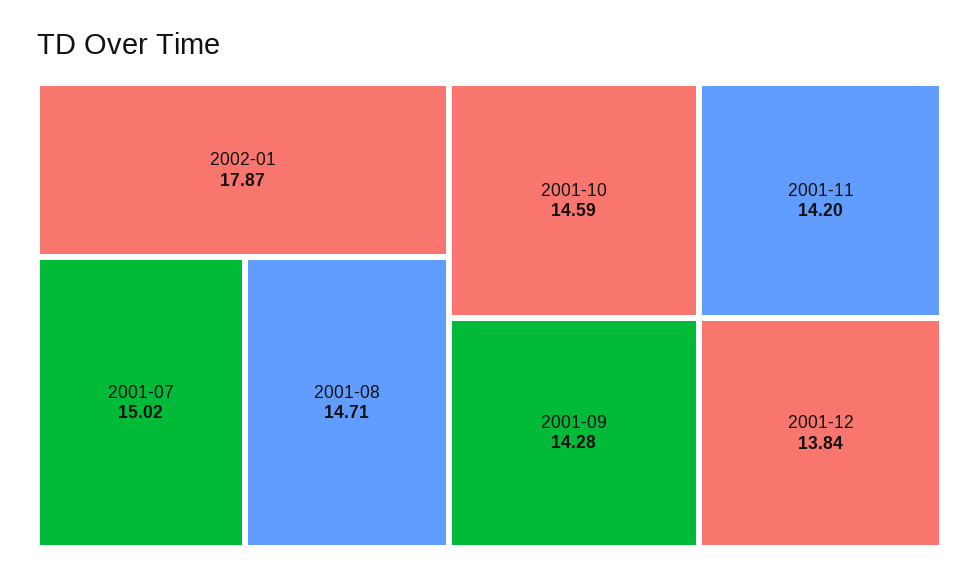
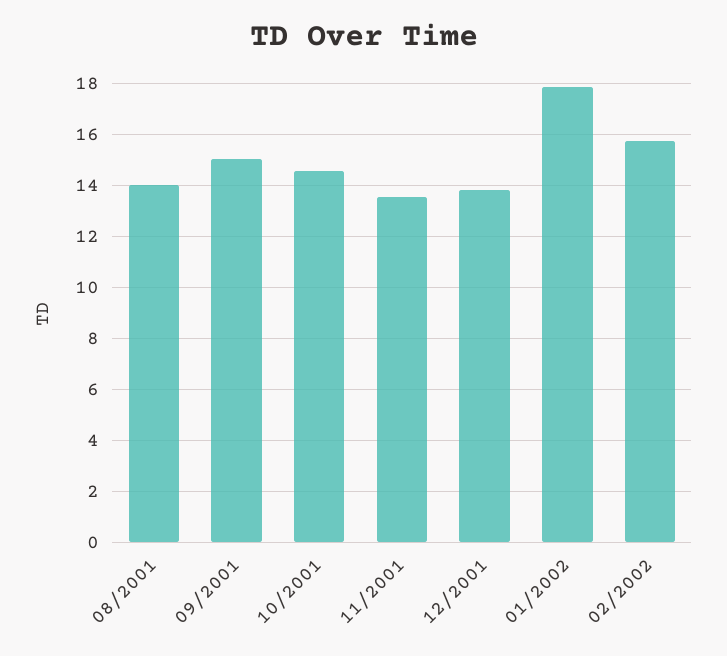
2001-07: 15.02 -> none
2001-08: 14.71 -> 14
2001-09: 14.28 -> 15
2001-11: 14.2 -> 13.5
02/2002: none -> 15.75

